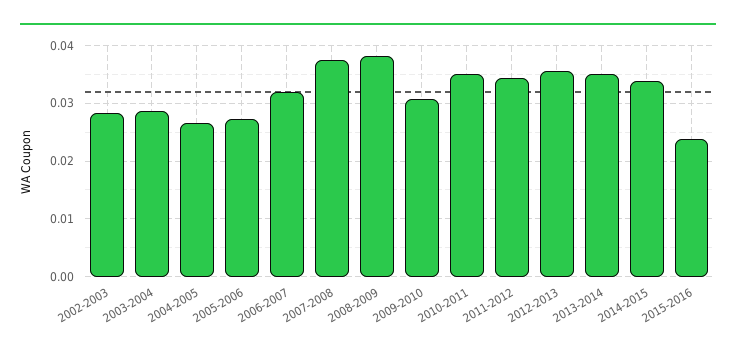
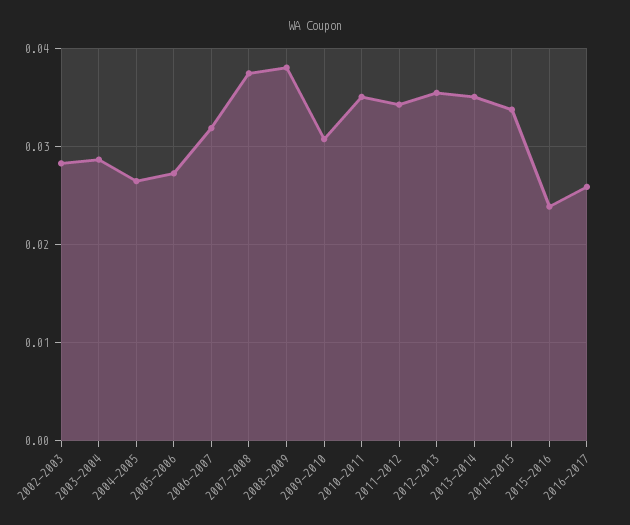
2016-2017: none -> 0.026

